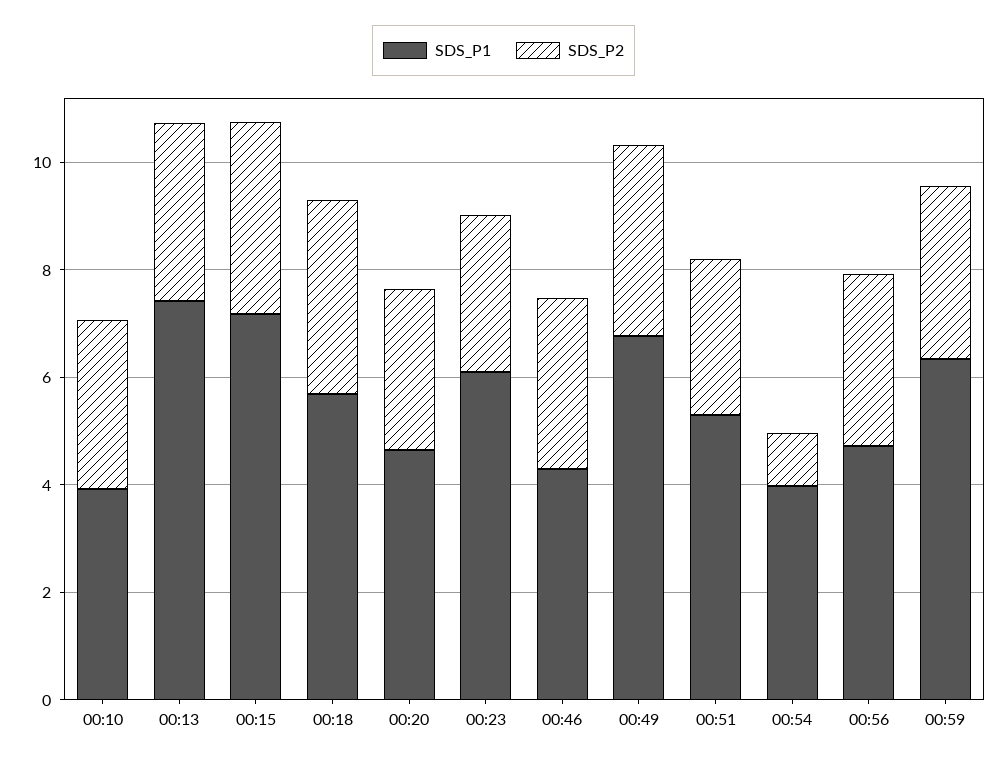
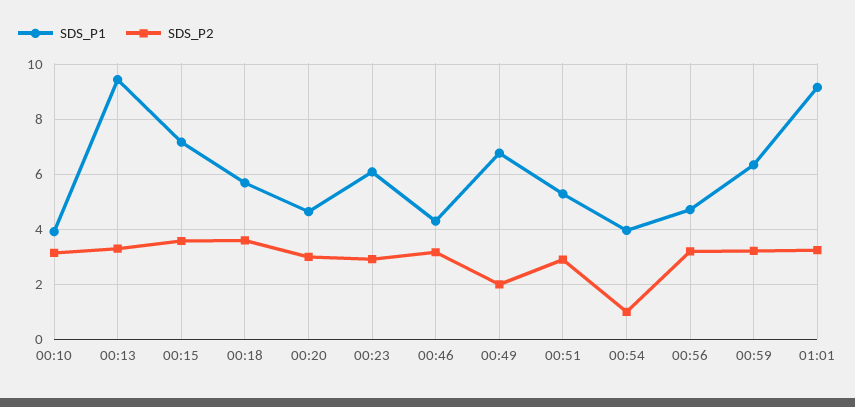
SDS_P1, 00:13: 7.5 -> 9.5
SDS_P2, 00:49: 3.5 -> 2
SDS_P1, 01:01: none -> 9.25
SDS_P2, 01:01: none -> 3.25

